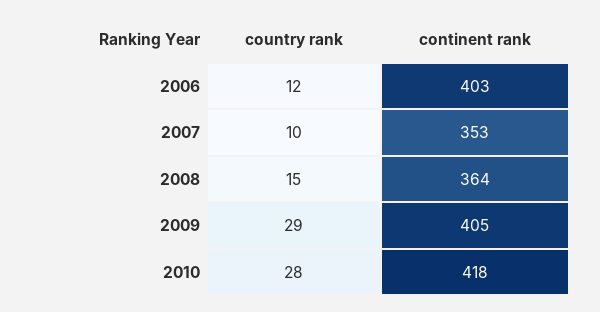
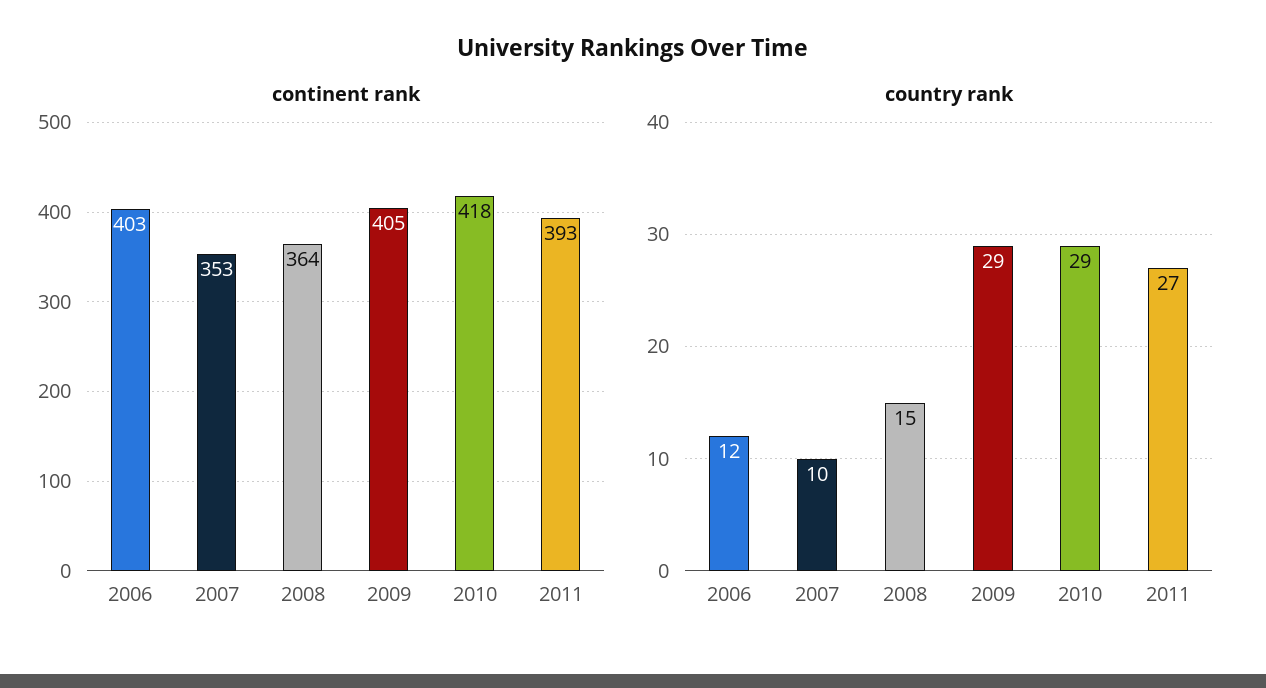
country rank, 2010: 28 -> 29
continent rank, 2011: none -> 393
country rank, 2011: none -> 27

